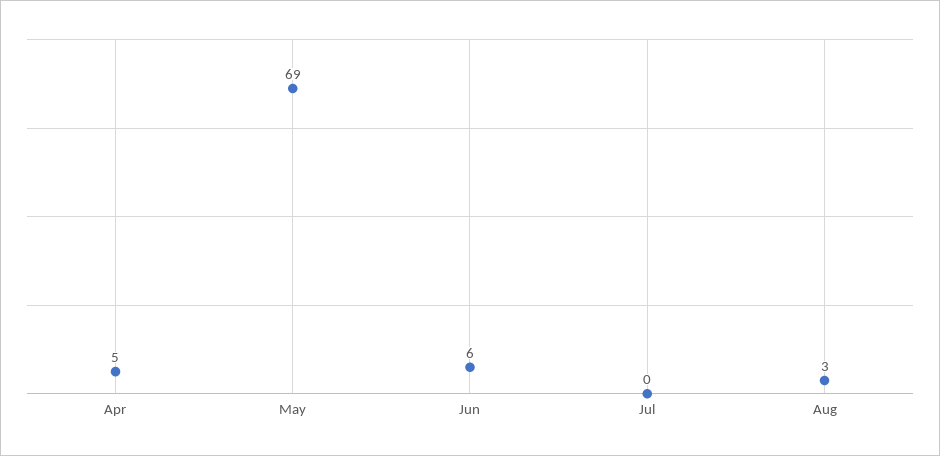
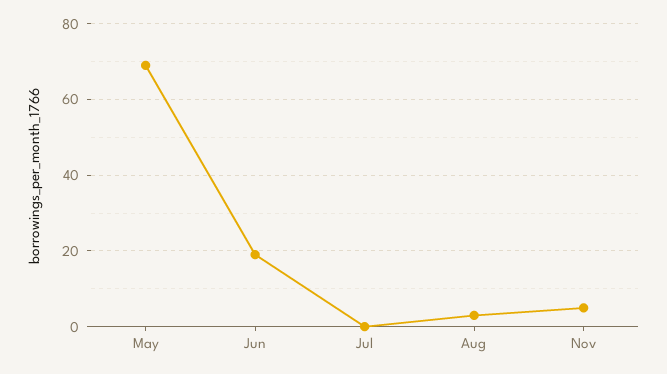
Apr: 5 -> none
Jun: 6 -> 20
Nov: none -> 5

